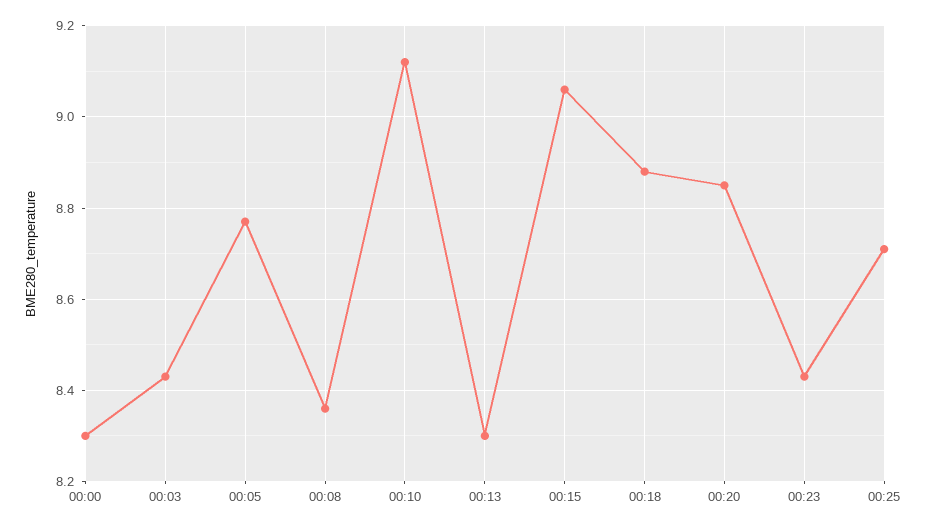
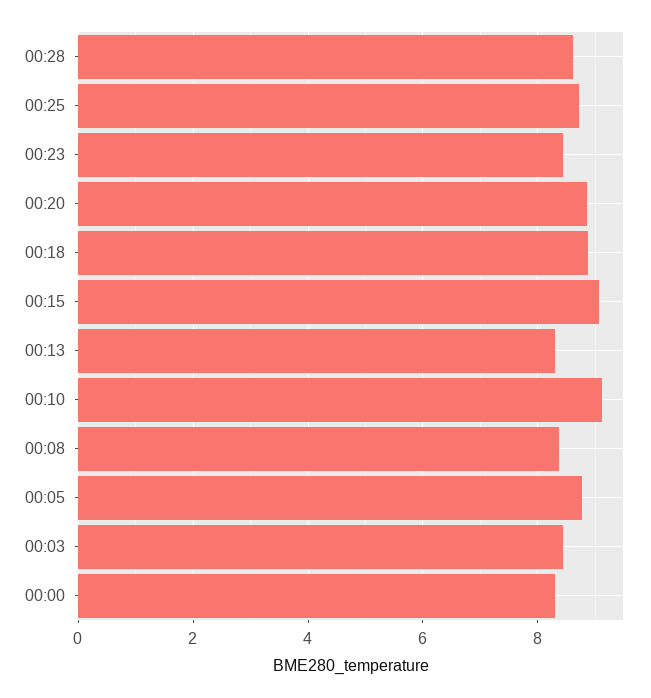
00:28: none -> 8.6

